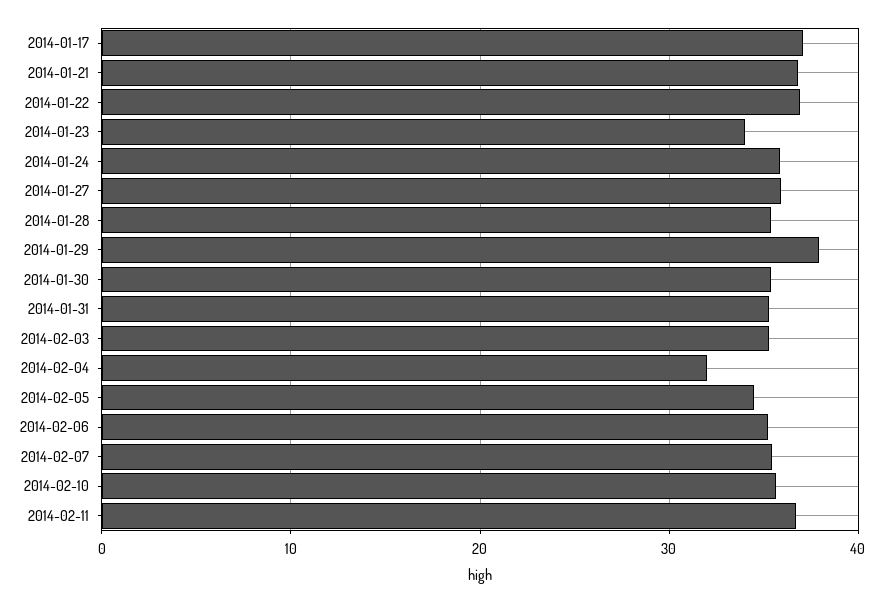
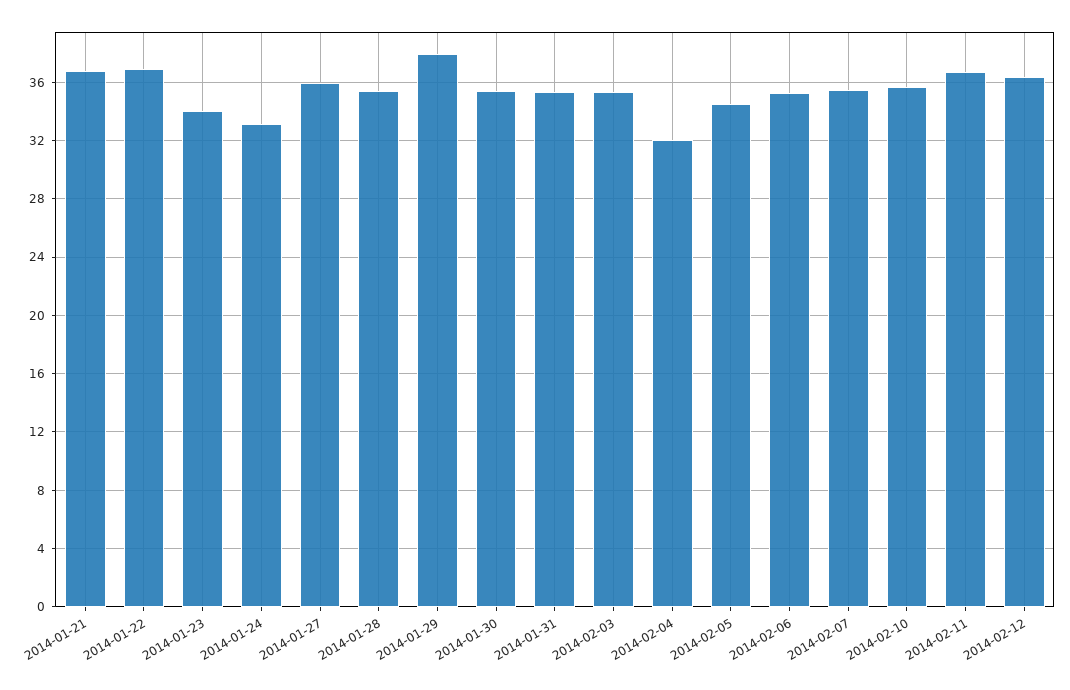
2014-01-17: 37 -> none
2014-01-24: 36 -> 33
2014-02-12: none -> 36.5

